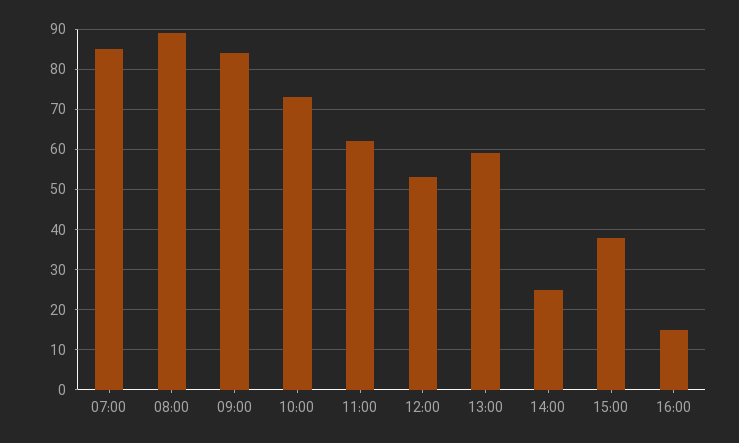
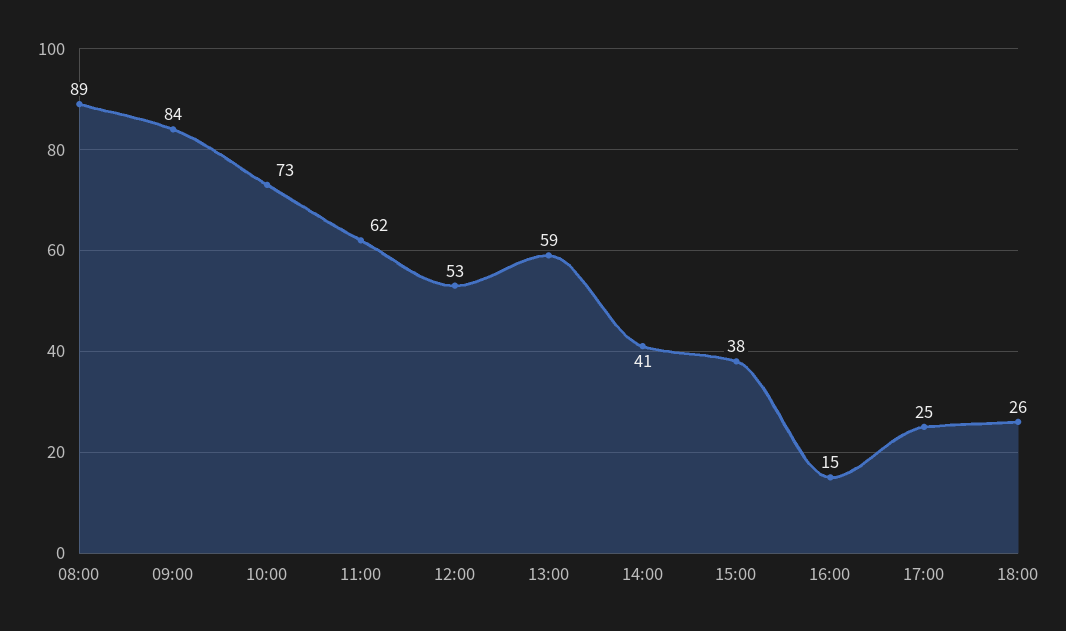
07:00: 85 -> none
14:00: 25 -> 41
17:00: none -> 25
18:00: none -> 26

